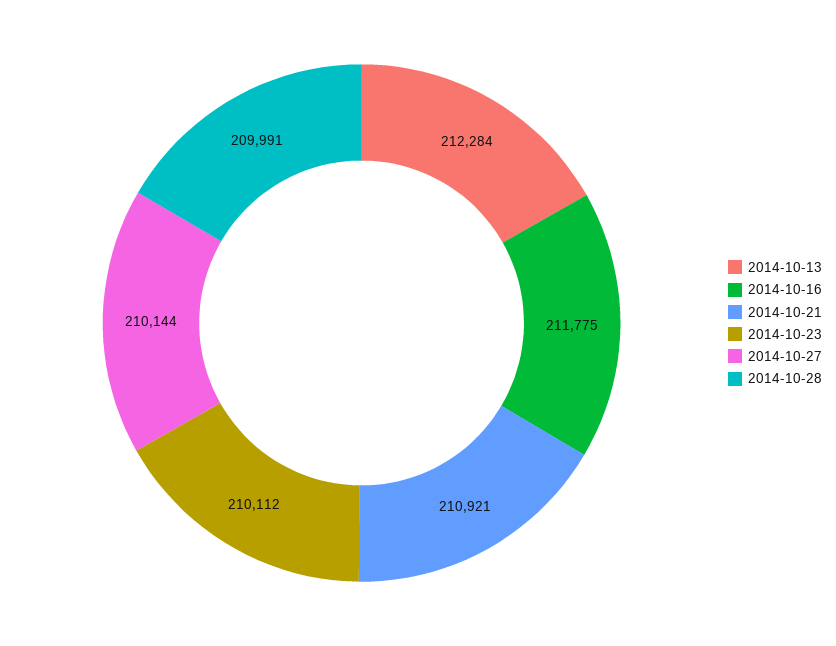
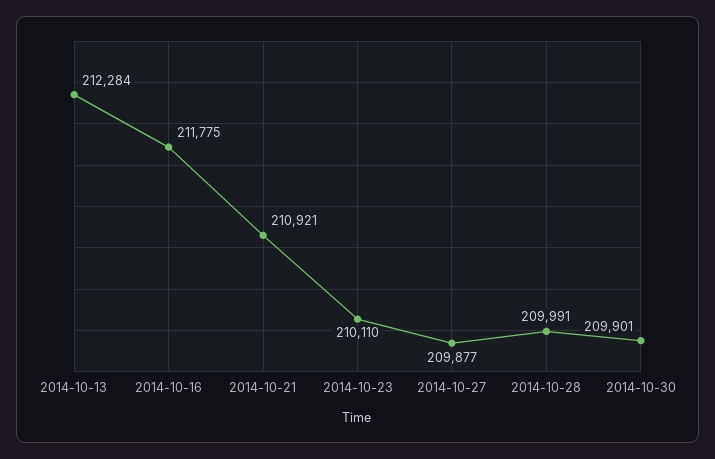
2014-10-23: 210112 -> 210110
2014-10-27: 210144 -> 209877
2014-10-30: none -> 209901

